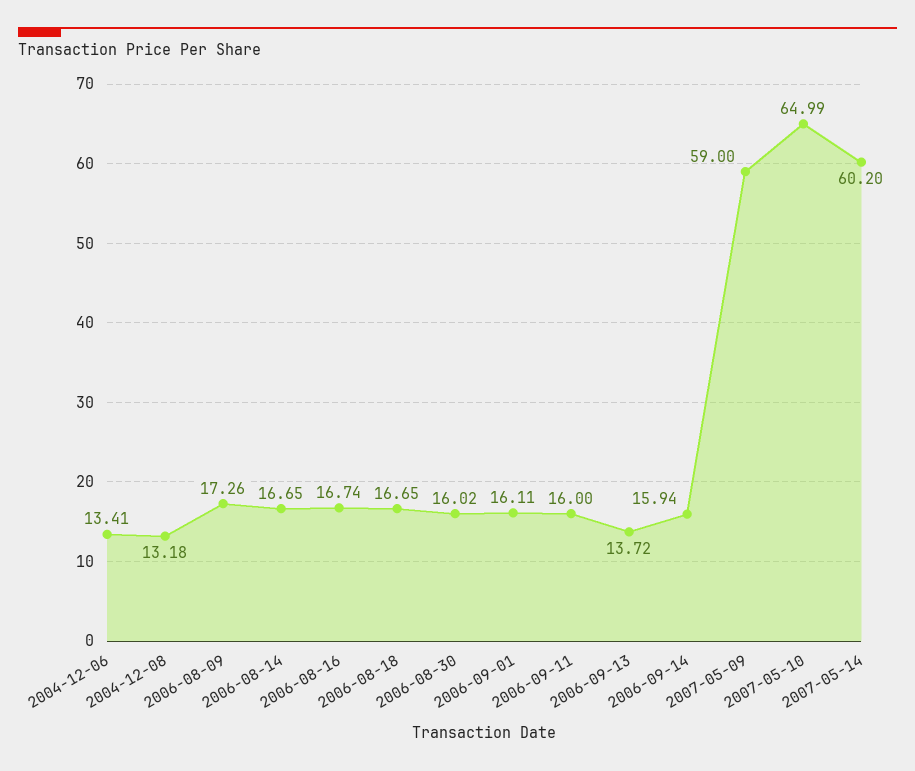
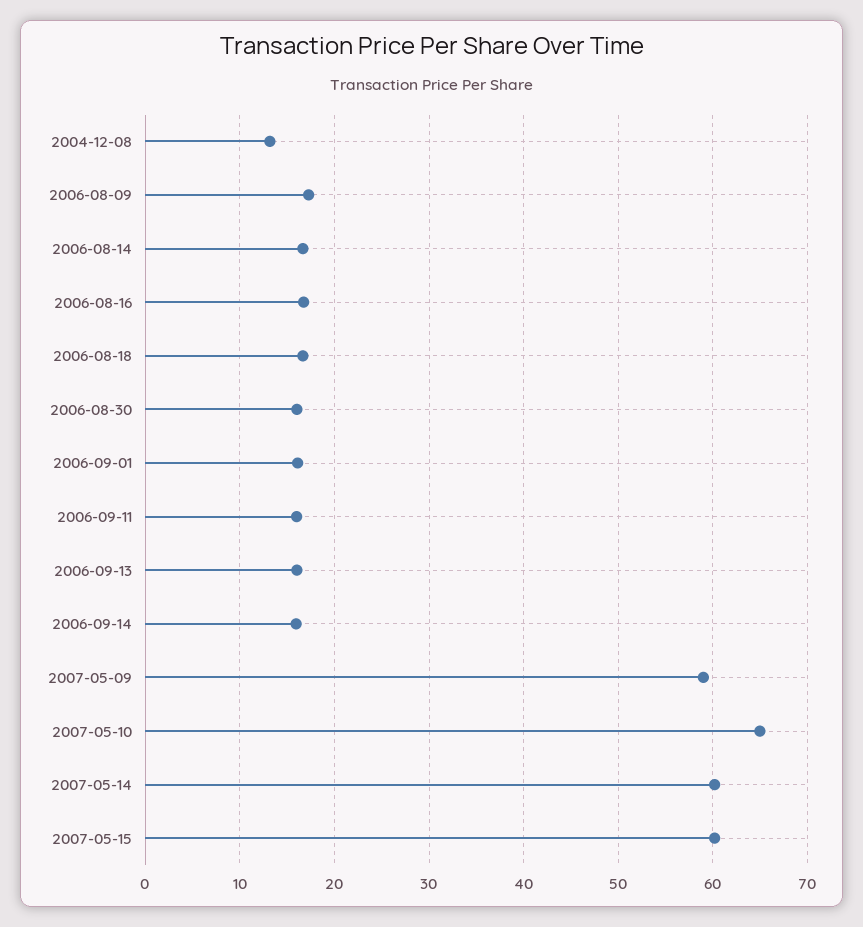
2004-12-06: 13.41 -> none
2006-09-13: 13.72 -> 16
2007-05-15: none -> 60

